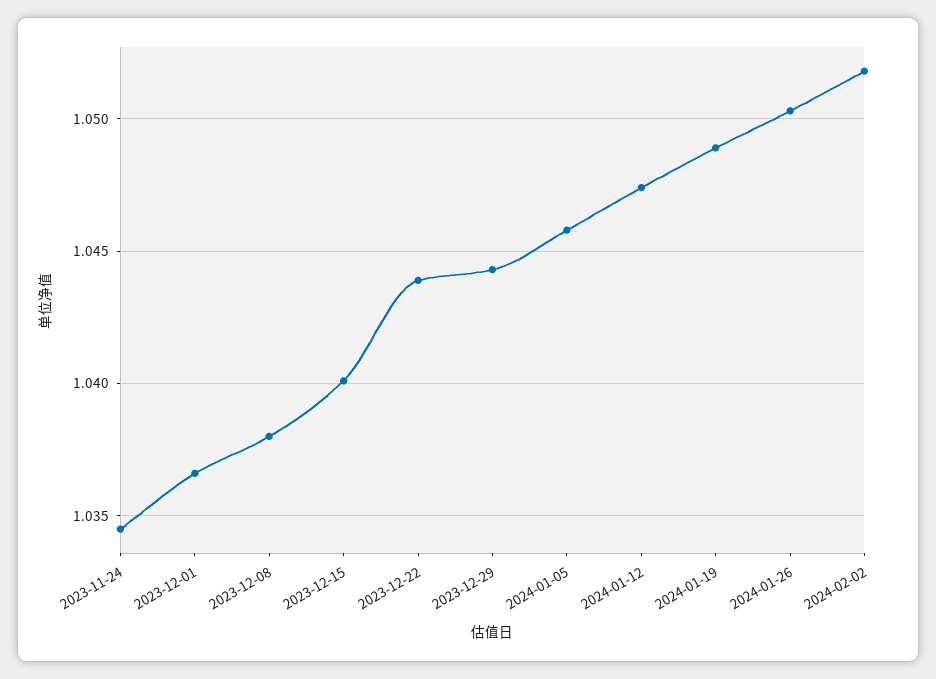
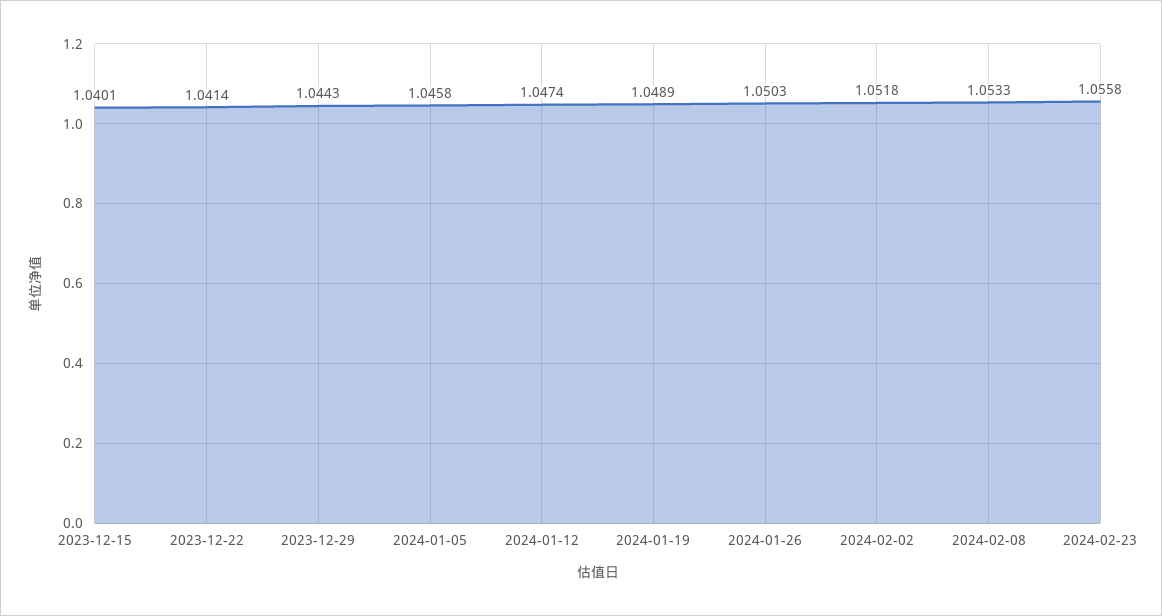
2023-11-24: 1.0345 -> none
2023-12-01: 1.0365 -> none
2023-12-08: 1.038 -> none
2023-12-22: 1.044 -> 1.0414
2024-02-08: none -> 1.0533
2024-02-23: none -> 1.0558

